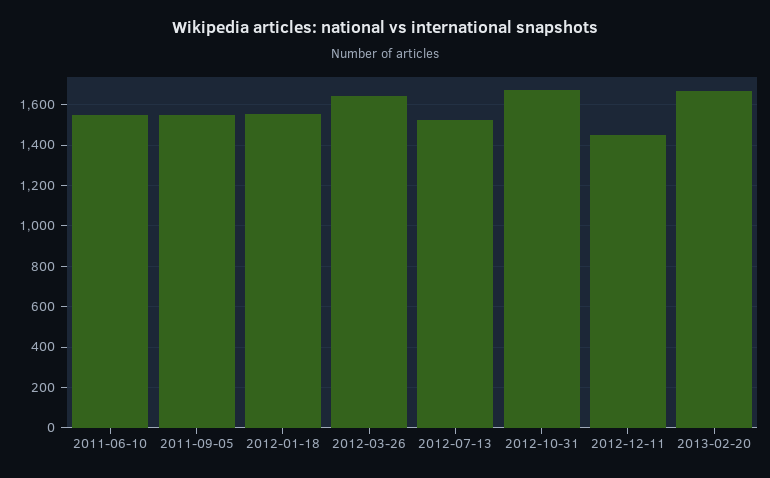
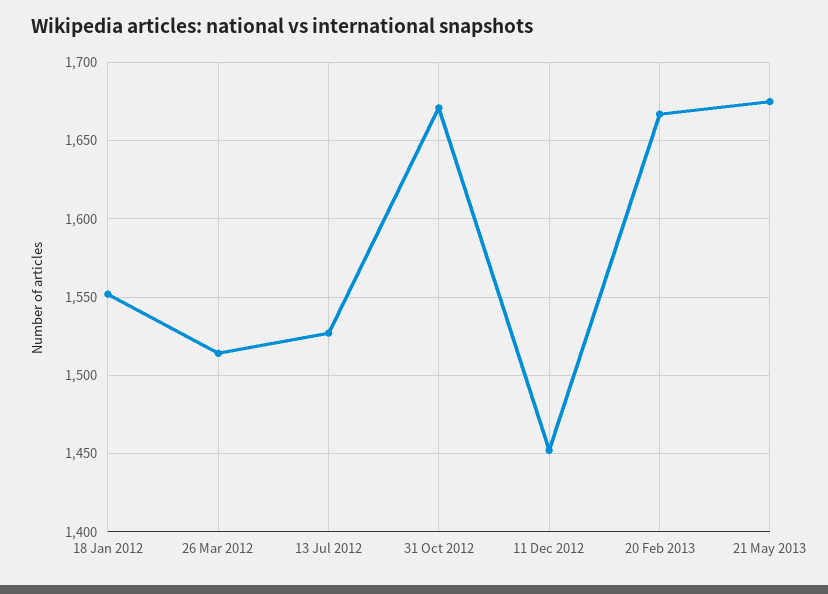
2011-06-10: 1550 -> none
2011-09-05: 1550 -> none
2012-03-26: 1650 -> 1515
21 May 2013: none -> 1675

